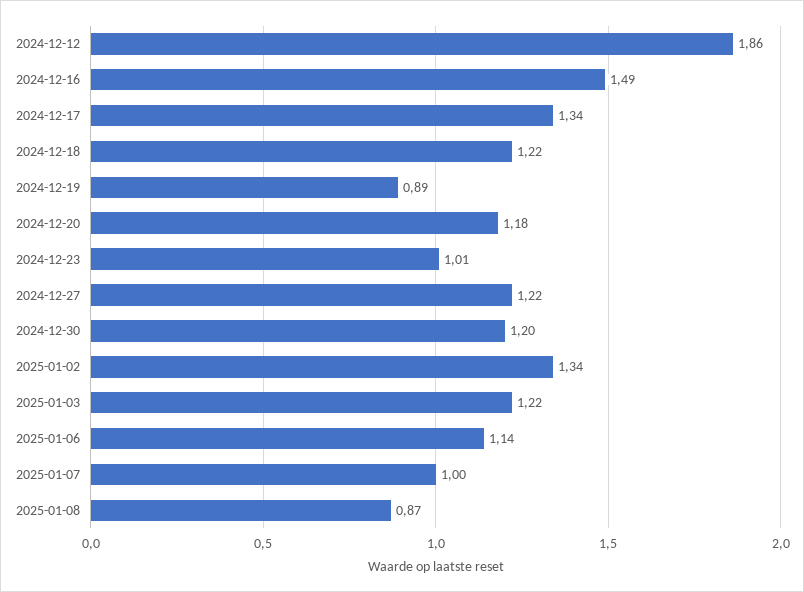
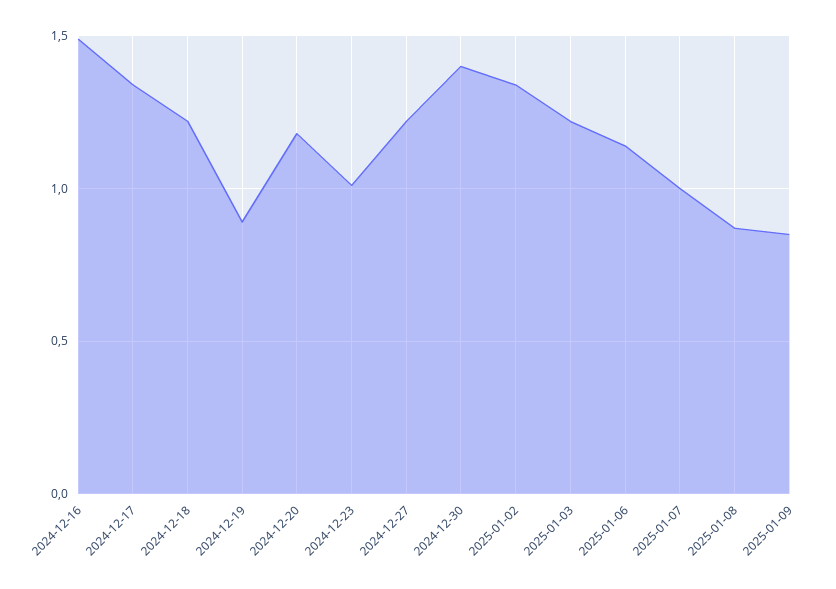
2024-12-12: 1.86 -> none
2024-12-30: 1.2 -> 1.4
2025-01-09: none -> 0.85

